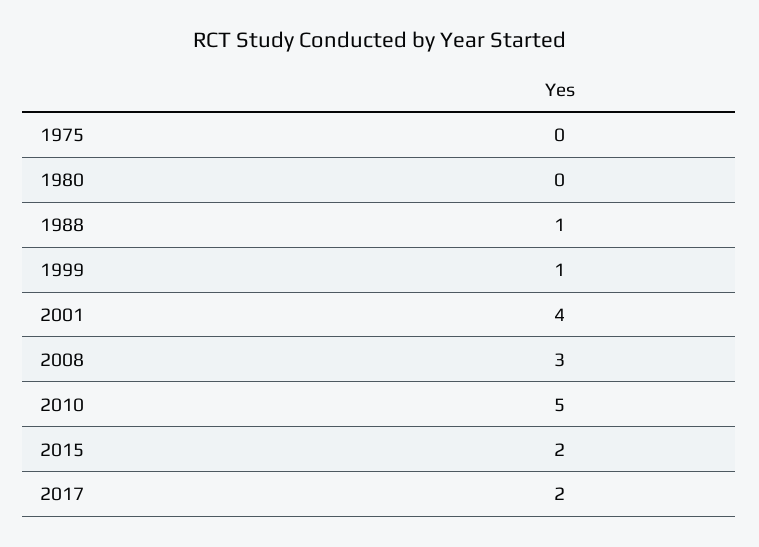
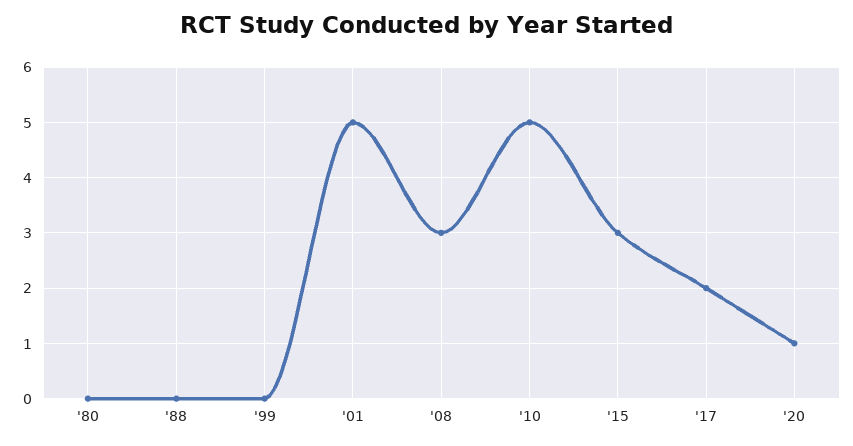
1975: 0 -> none
1988: 1 -> 0
1999: 1 -> 0
2001: 4 -> 5
2015: 2 -> 3
'20: none -> 1

